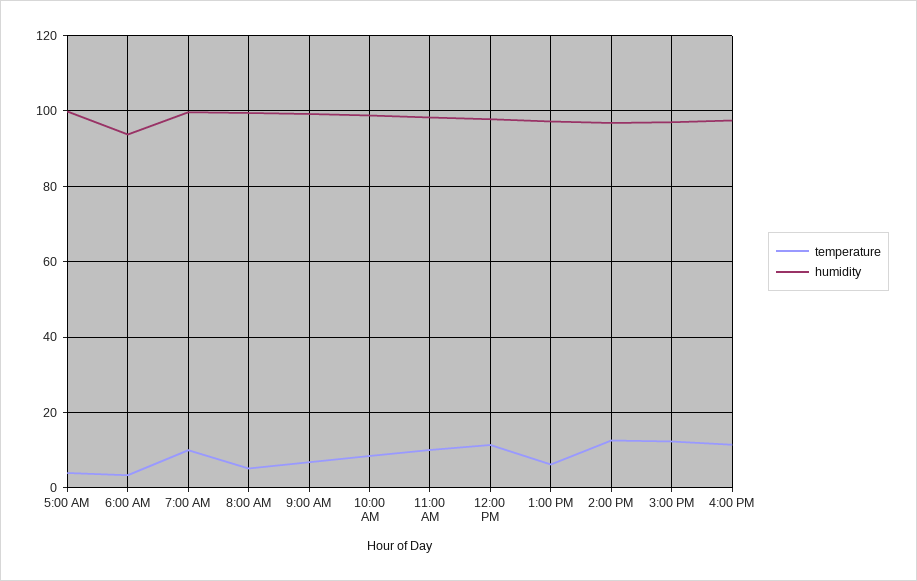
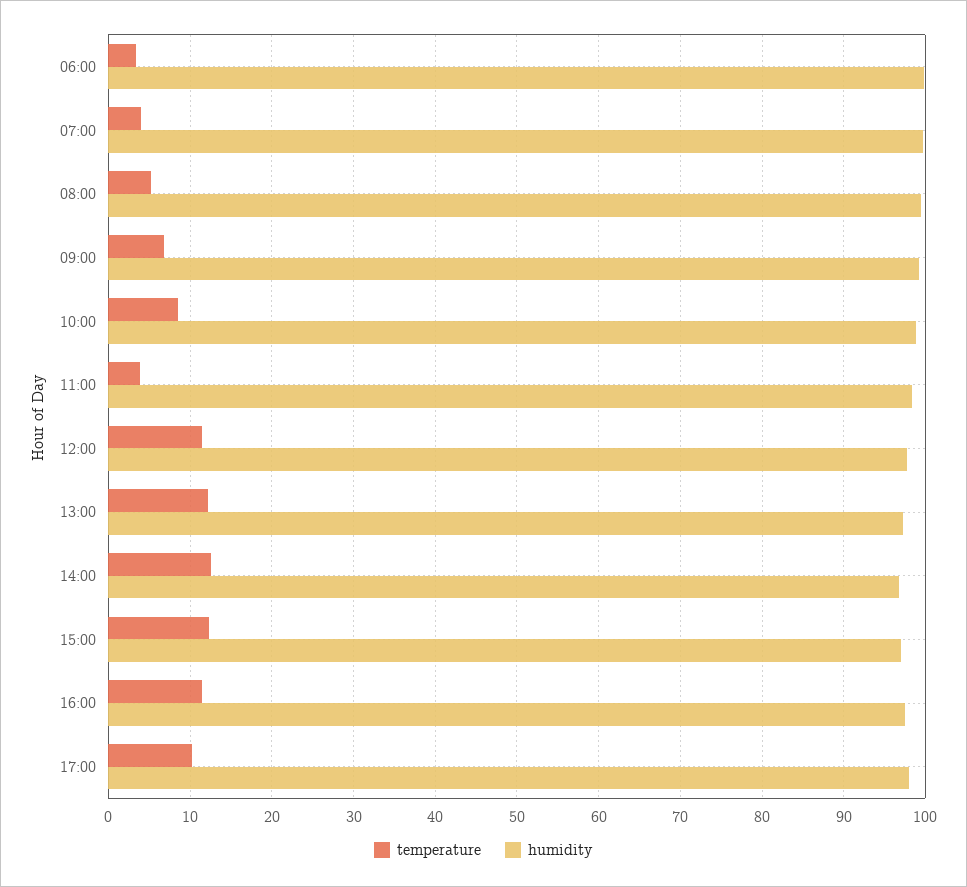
temperature, 5:00 AM: 4 -> none
humidity, 5:00 AM: 100 -> none
humidity, 6:00 AM: 94 -> 100
temperature, 7:00 AM: 10 -> 4
temperature, 11:00 AM: 10 -> 4
temperature, 1:00 PM: 6 -> 12
temperature, 17:00: none -> 10
humidity, 17:00: none -> 98

